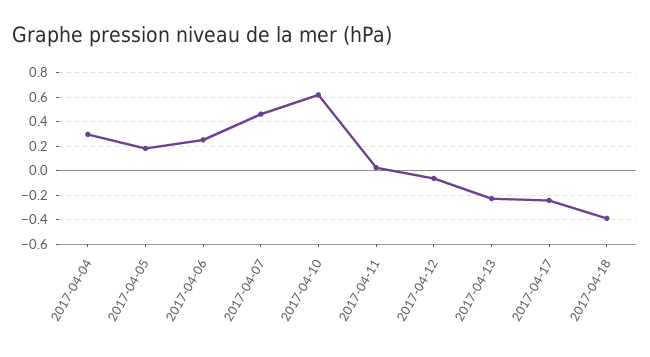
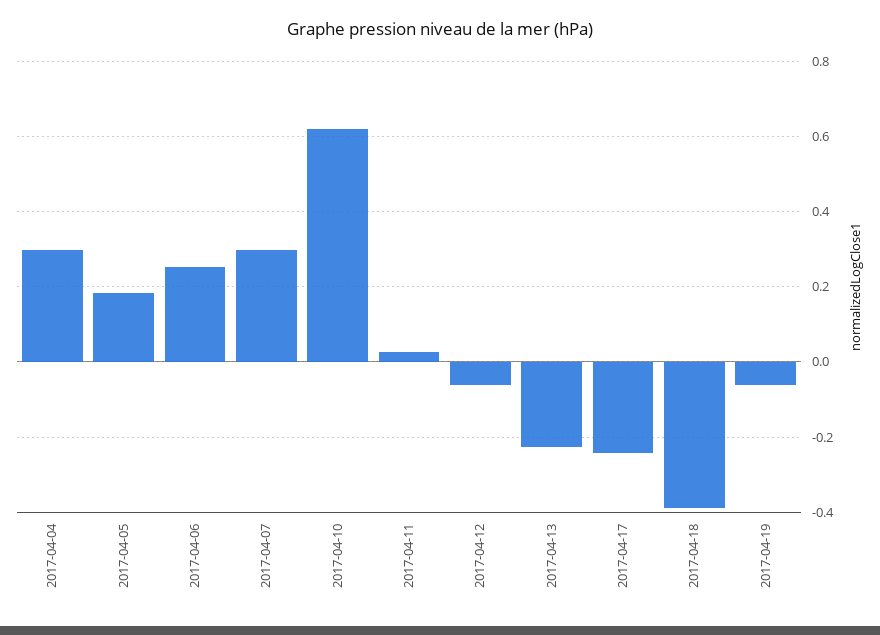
2017-04-07: 0.45 -> 0.3
2017-04-19: none -> -0.06

